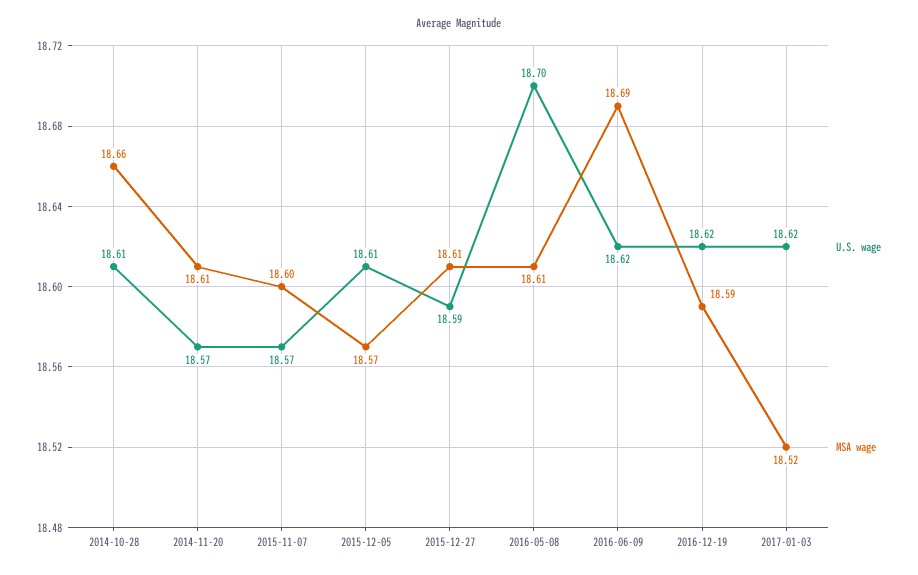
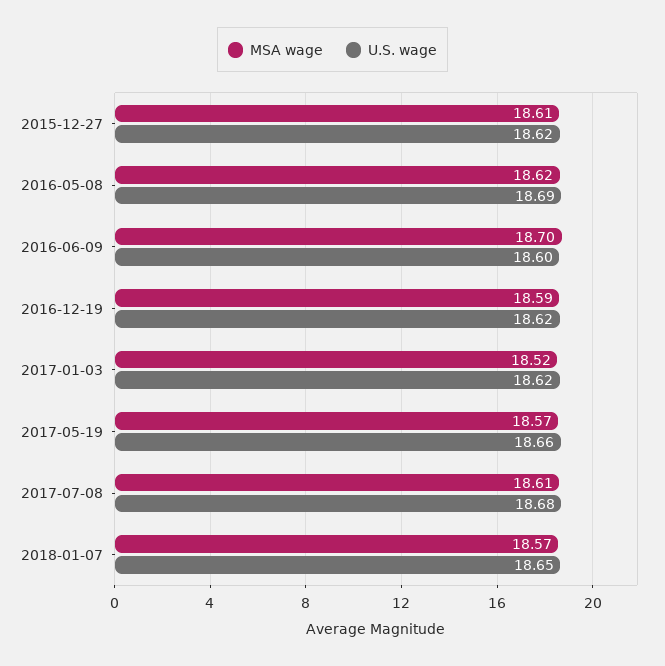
U.S. wage, 2014-10-28: 18.61 -> none
MSA wage, 2014-10-28: 18.66 -> none
U.S. wage, 2014-11-20: 18.57 -> none
MSA wage, 2014-11-20: 18.61 -> none
U.S. wage, 2015-11-07: 18.57 -> none
MSA wage, 2015-11-07: 18.6 -> none
U.S. wage, 2015-12-05: 18.61 -> none
MSA wage, 2015-12-05: 18.57 -> none
U.S. wage, 2015-12-27: 18.59 -> 18.62
U.S. wage, 2016-05-08: 18.7 -> 18.69
MSA wage, 2016-05-08: 18.61 -> 18.62
U.S. wage, 2016-06-09: 18.62 -> 18.6
MSA wage, 2016-06-09: 18.69 -> 18.7
MSA wage, 2017-05-19: none -> 18.57
U.S. wage, 2017-05-19: none -> 18.66
MSA wage, 2017-07-08: none -> 18.61
U.S. wage, 2017-07-08: none -> 18.68
MSA wage, 2018-01-07: none -> 18.57
U.S. wage, 2018-01-07: none -> 18.65

